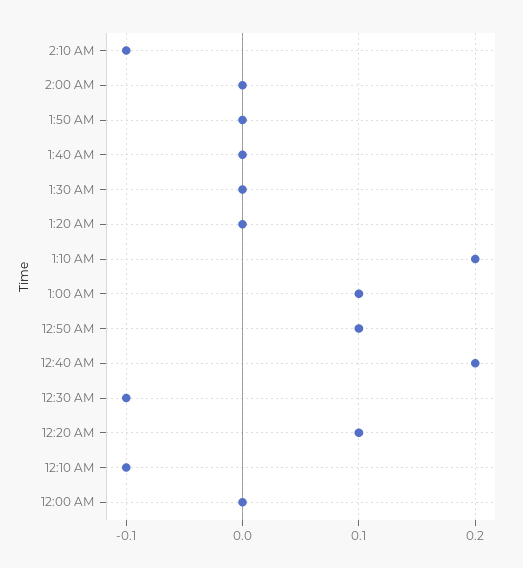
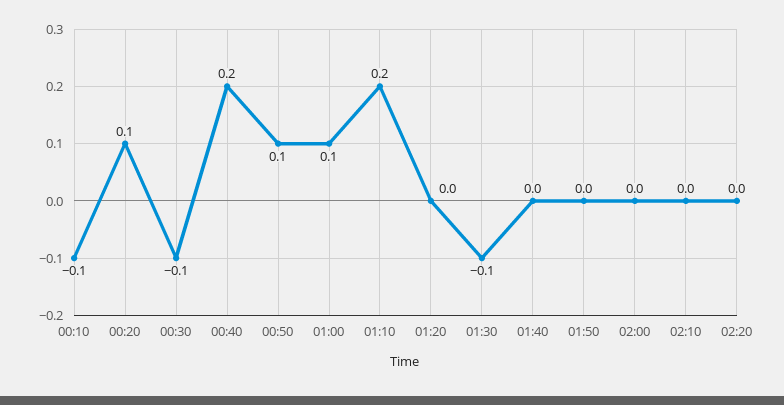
2:10 AM: -0.1 -> 0
1:30 AM: 0 -> -0.1
12:00 AM: 0 -> none
02:20: none -> 0

